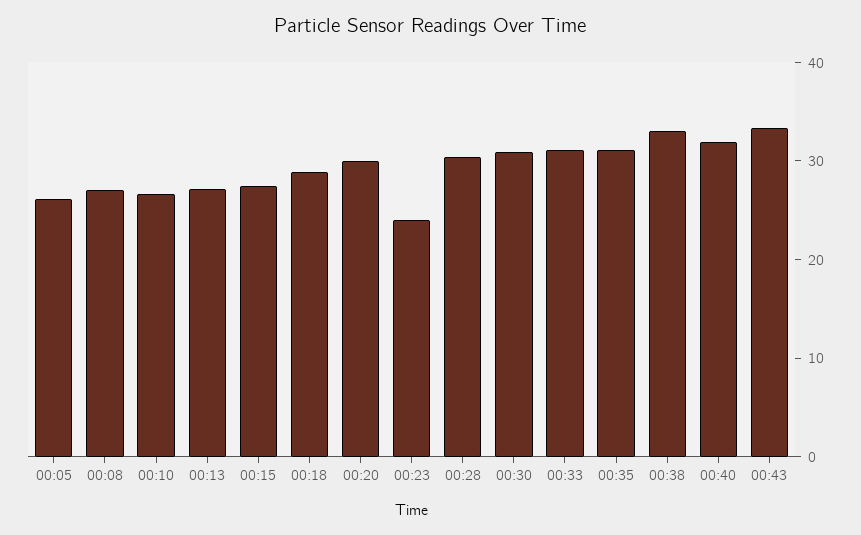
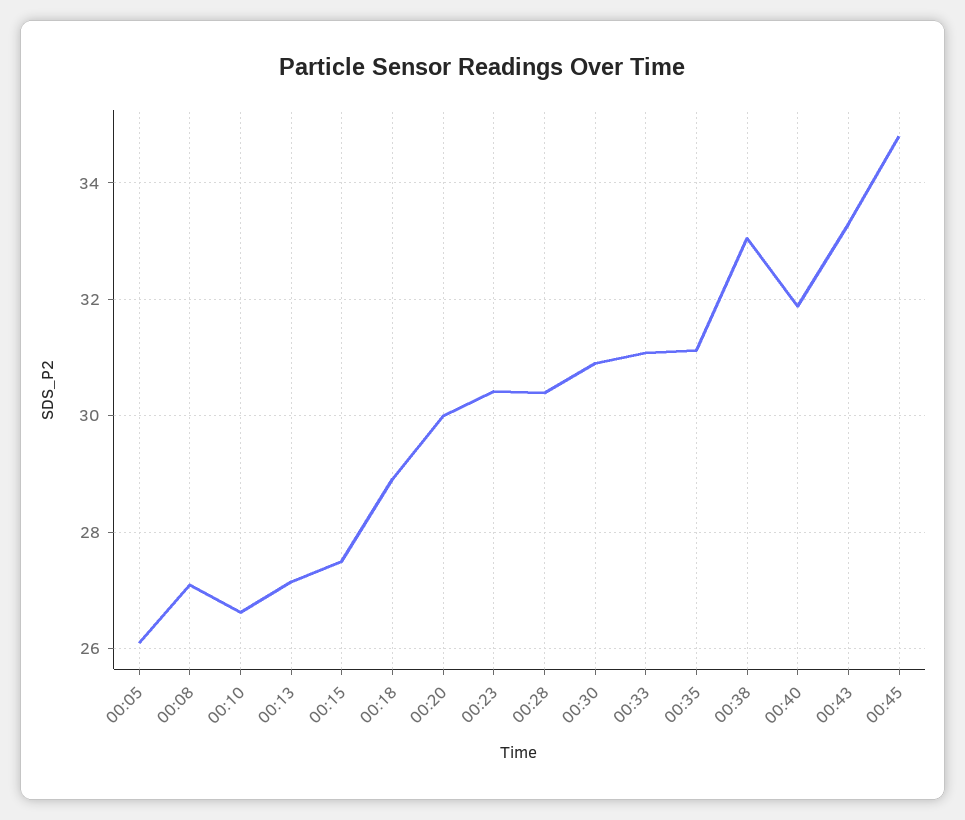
00:23: 24 -> 30.4
00:45: none -> 34.8

